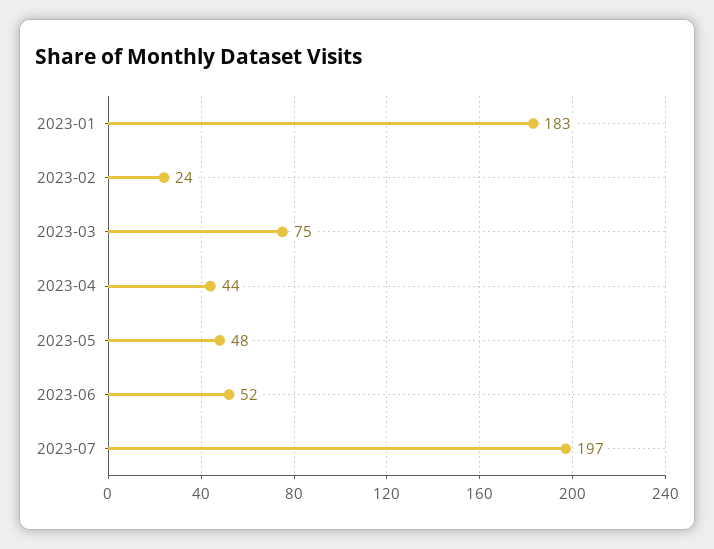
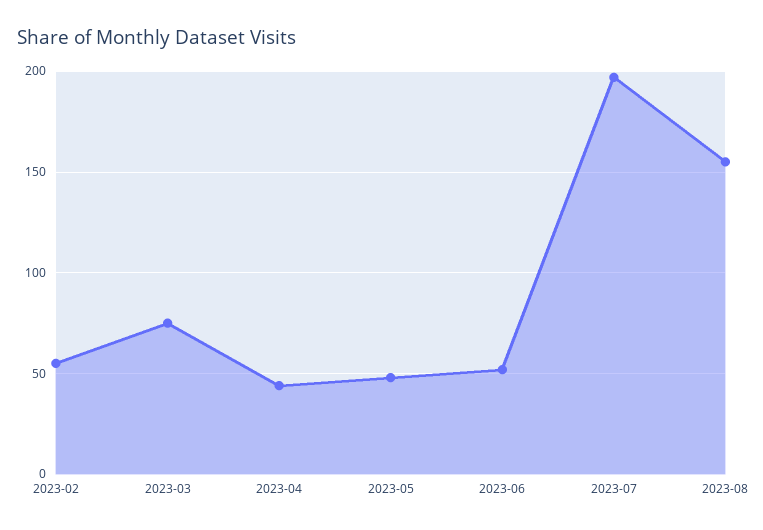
2023-01: 183 -> none
2023-02: 24 -> 55
2023-08: none -> 155

